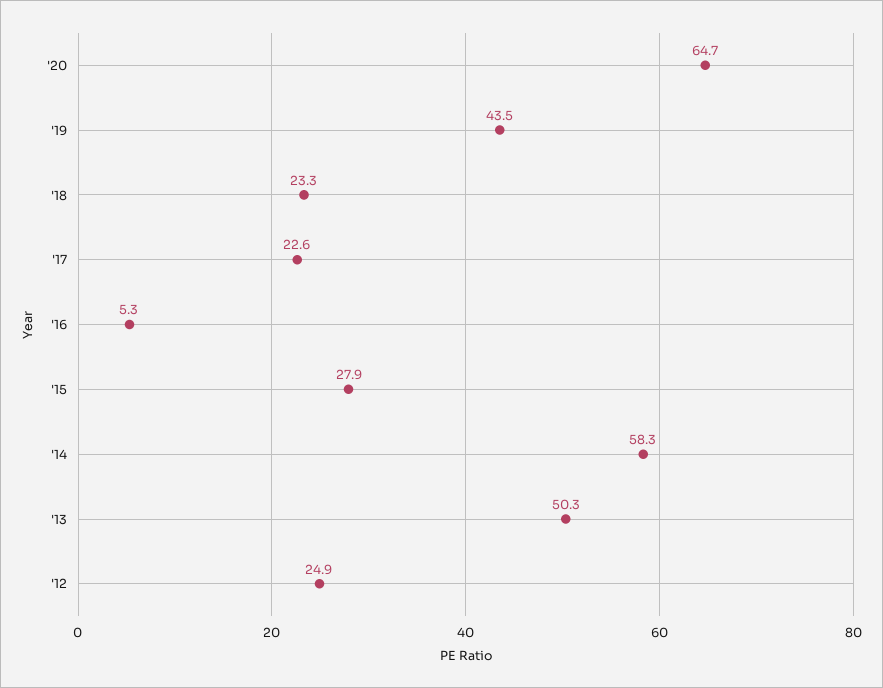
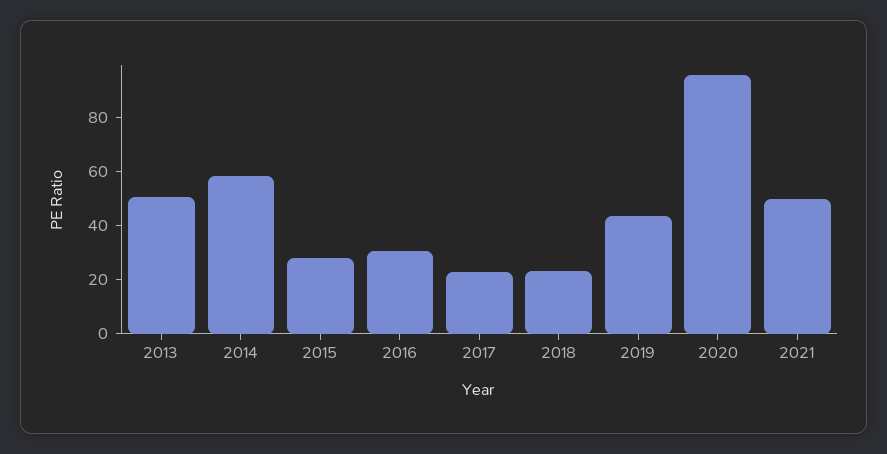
'20: 64.7 -> 95
'16: 5.3 -> 30
'12: 24.9 -> none
2021: none -> 50

